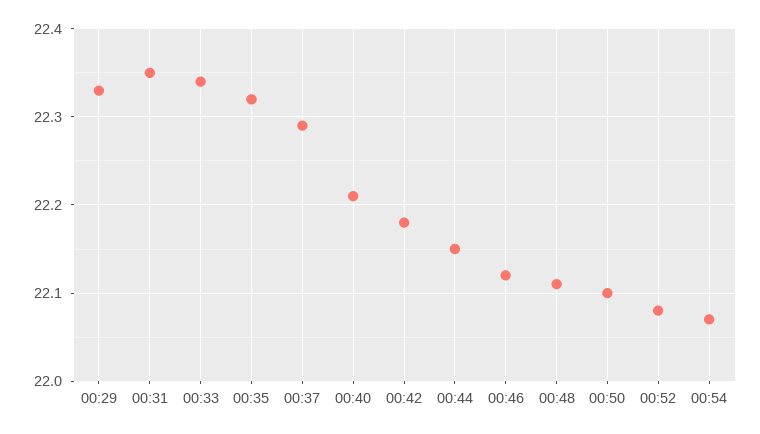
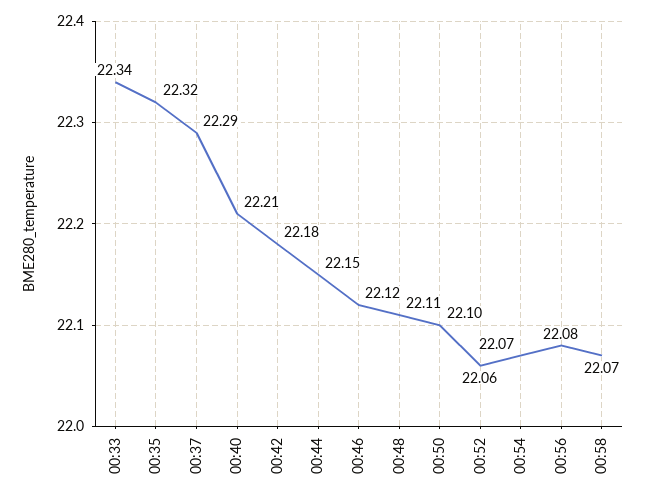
00:29: 22.33 -> none
00:31: 22.35 -> none
00:52: 22.08 -> 22.06
00:56: none -> 22.08
00:58: none -> 22.07

